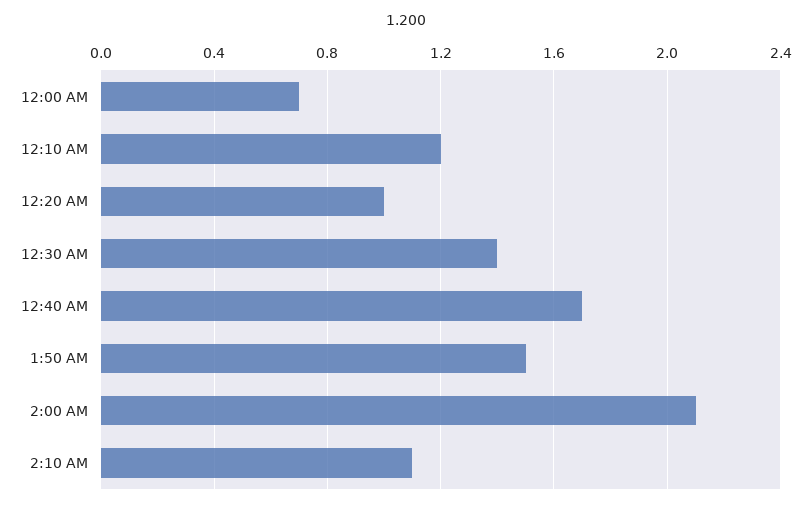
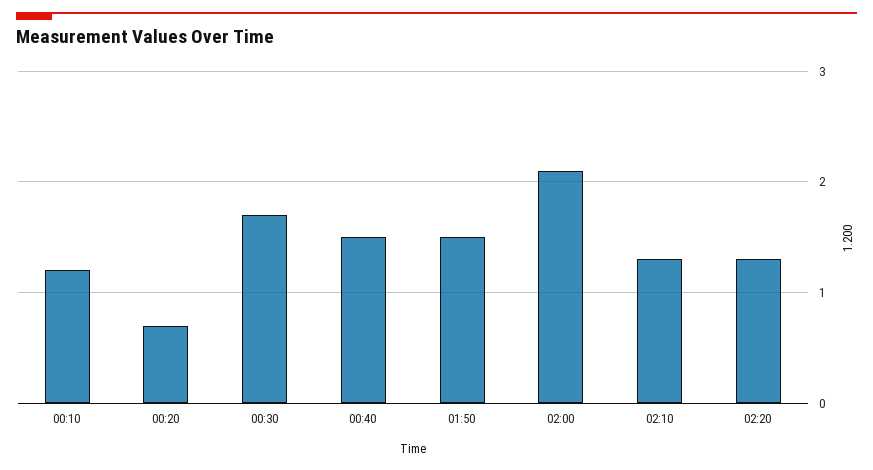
12:00 AM: 0.7 -> none
12:20 AM: 1 -> 0.7
12:30 AM: 1.4 -> 1.7
12:40 AM: 1.7 -> 1.5
2:10 AM: 1.1 -> 1.3
02:20: none -> 1.3

